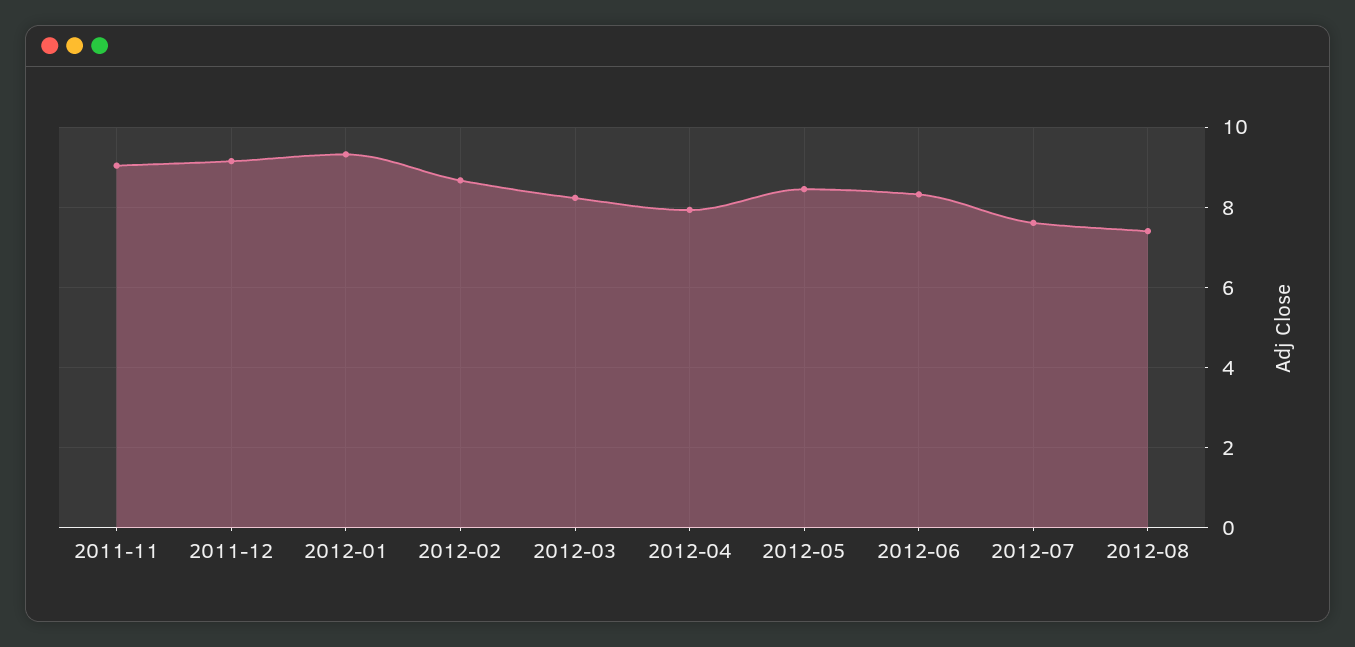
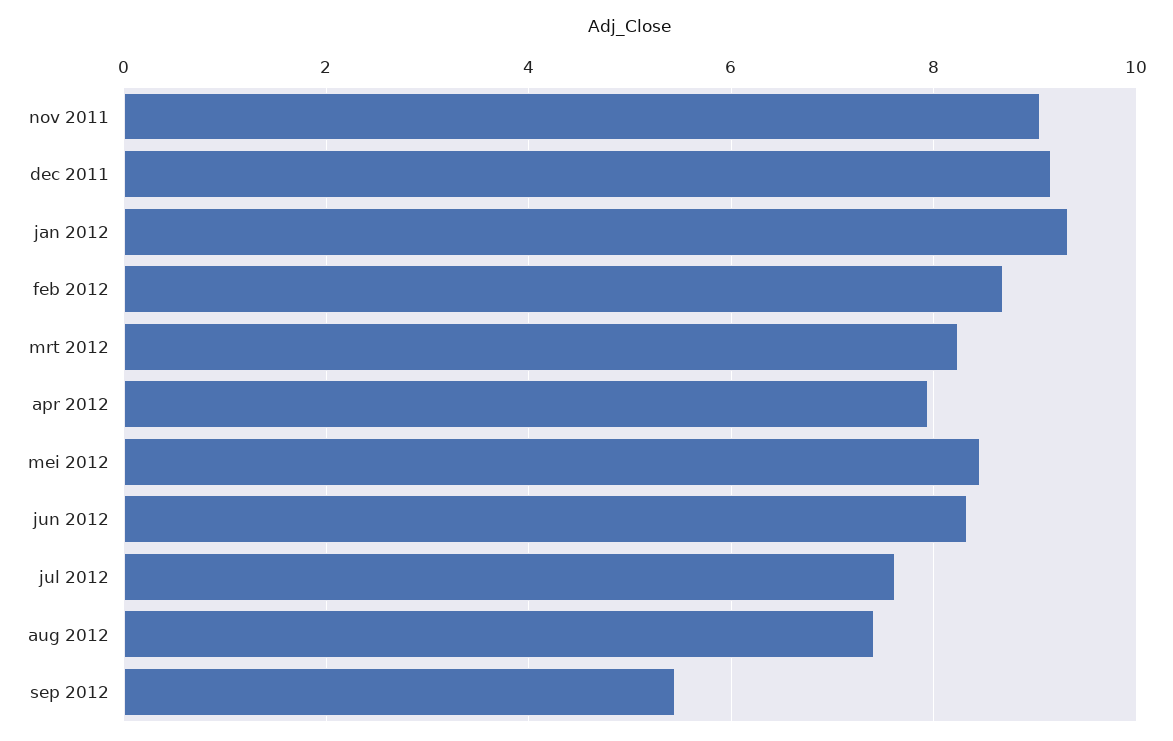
sep 2012: none -> 5.4

